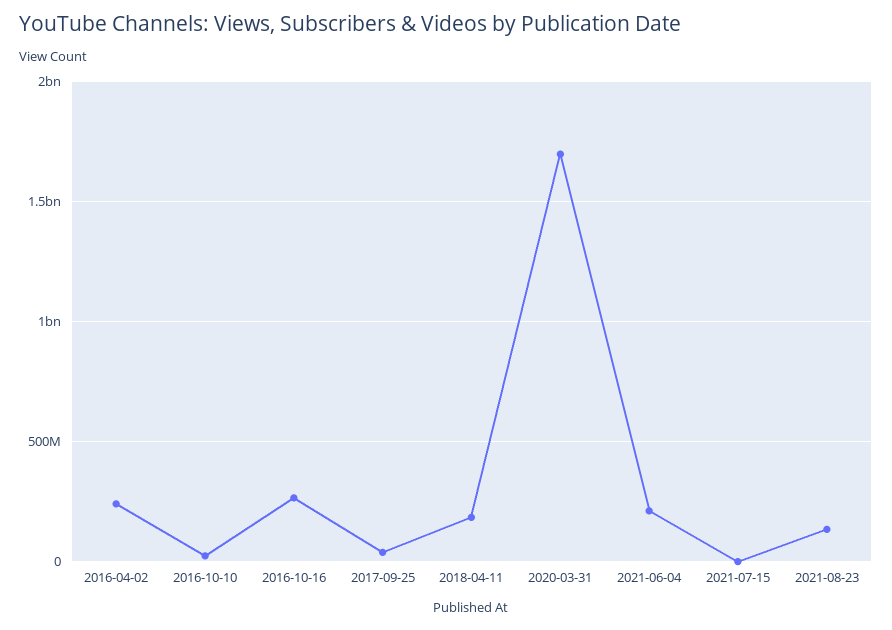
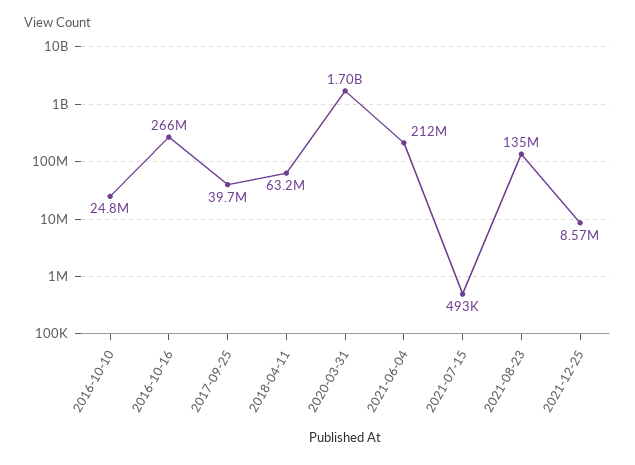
2016-04-02: 250000000 -> none
2018-04-11: 200000000 -> 63200000
2021-12-25: none -> 8570000

